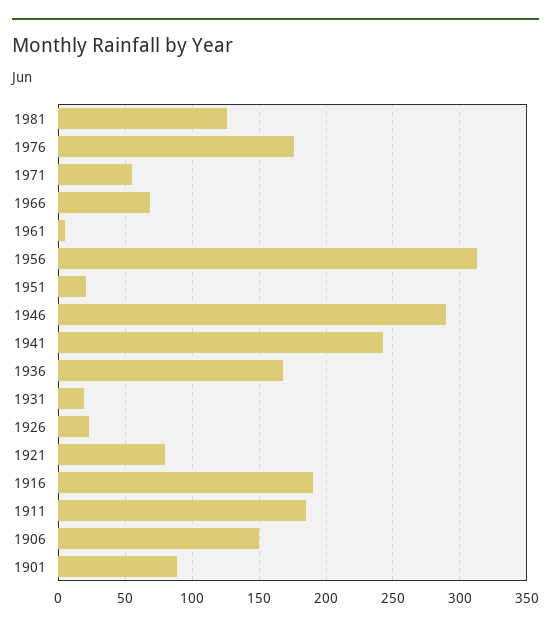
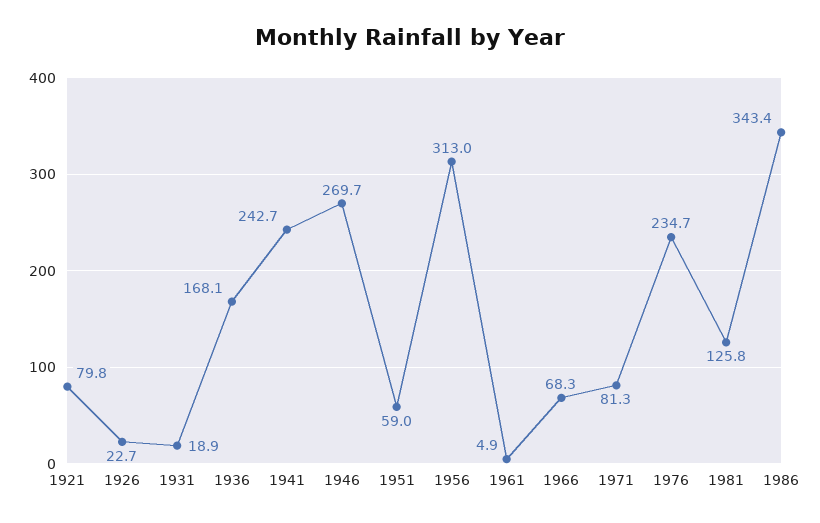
1976: 175 -> 234.7
1971: 55 -> 81.3
1951: 20 -> 59
1946: 290 -> 269.7
1916: 190 -> none
1911: 185 -> none
1906: 150 -> none
1901: 90 -> none
1986: none -> 343.4

